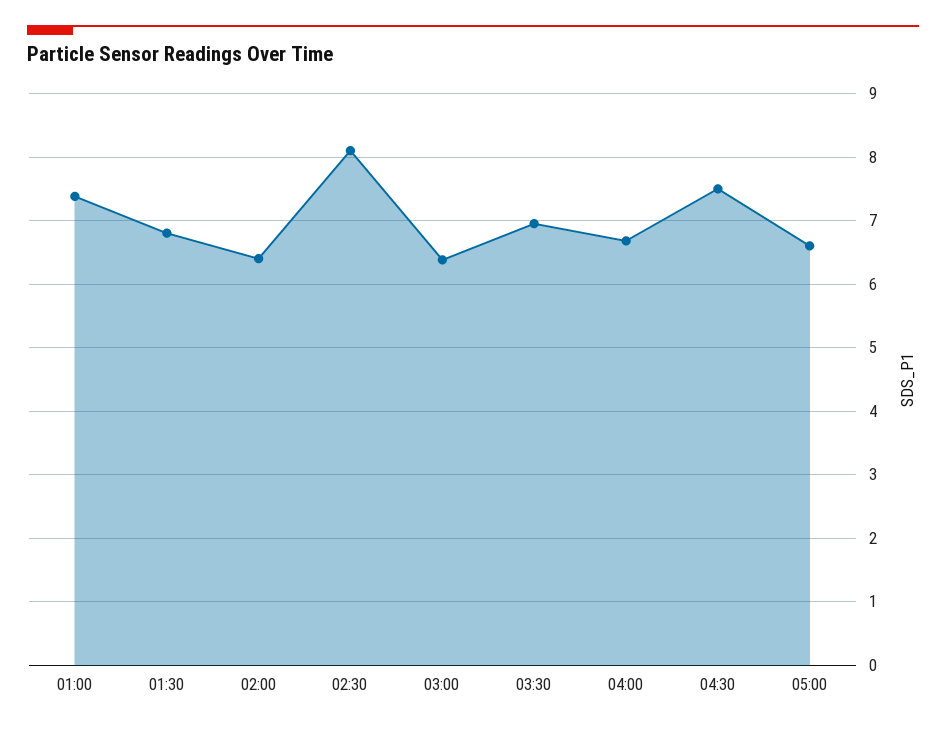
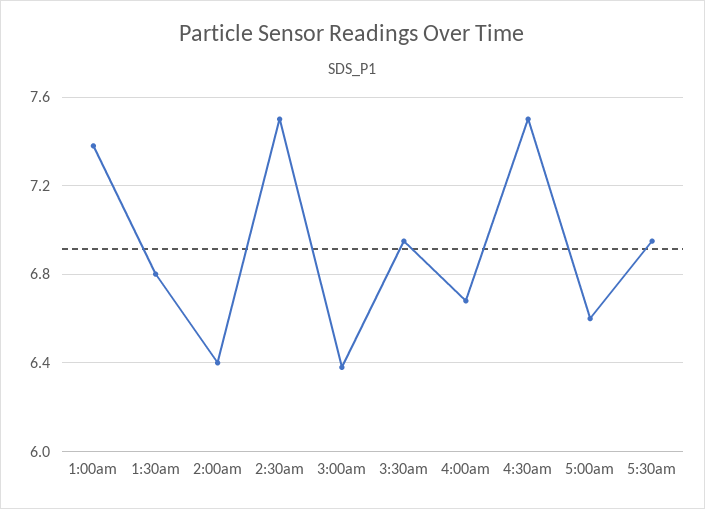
02:30: 8.1 -> 7.5
5:30am: none -> 6.95

